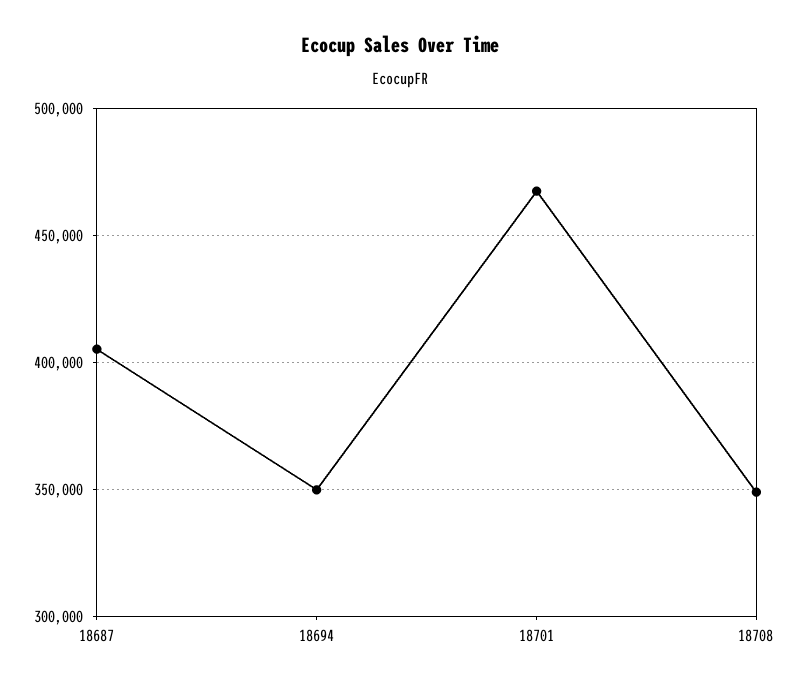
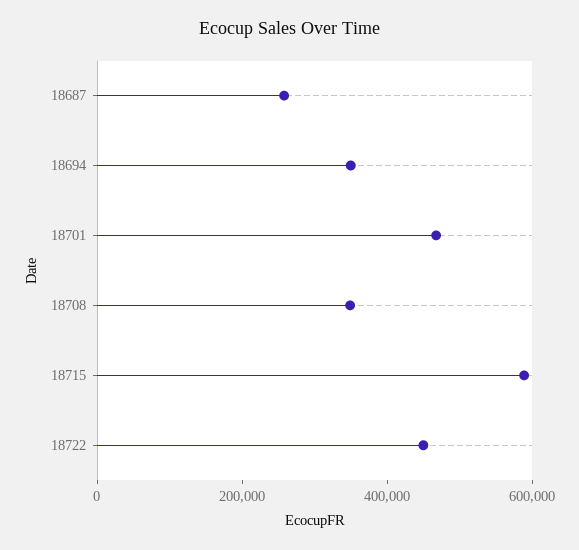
18687: 405000 -> 250000
18715: none -> 600000
18722: none -> 450000

